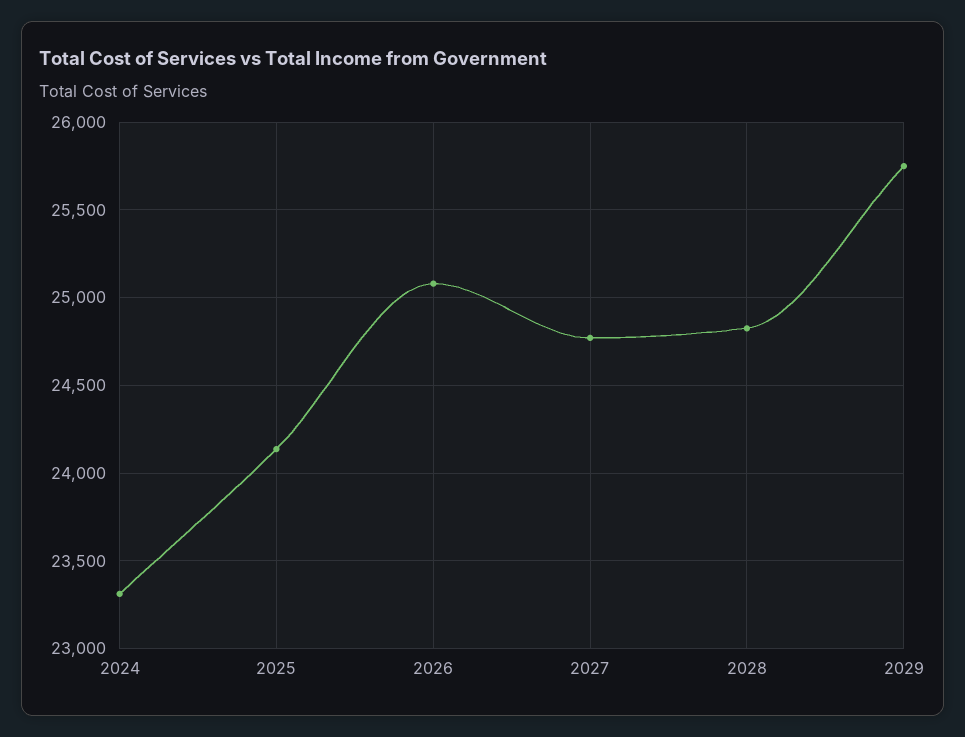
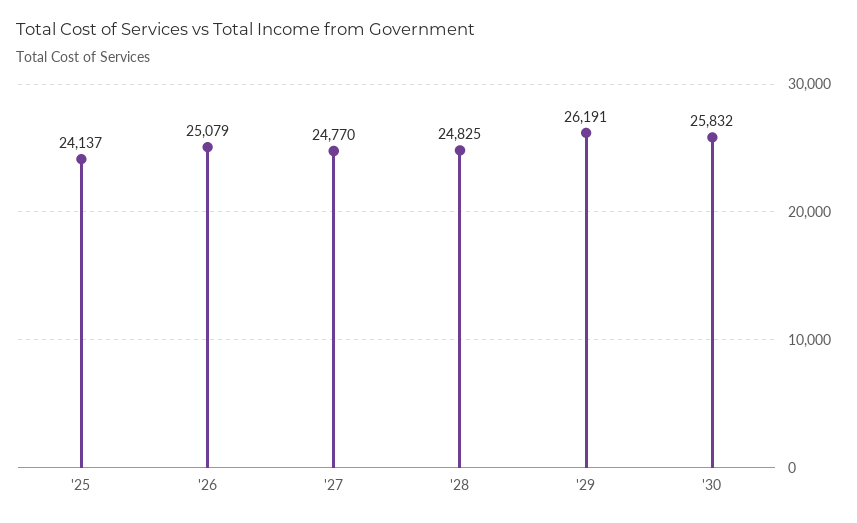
2024: 23300 -> none
2029: 25750 -> 26191
'30: none -> 25832

